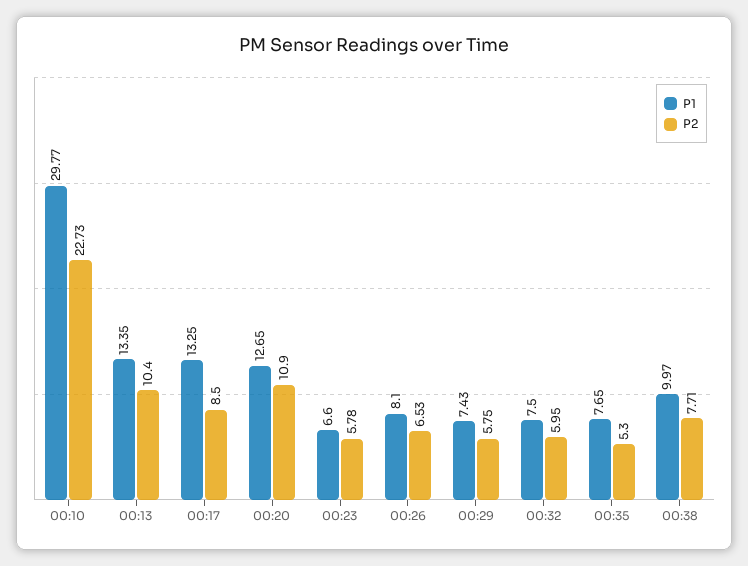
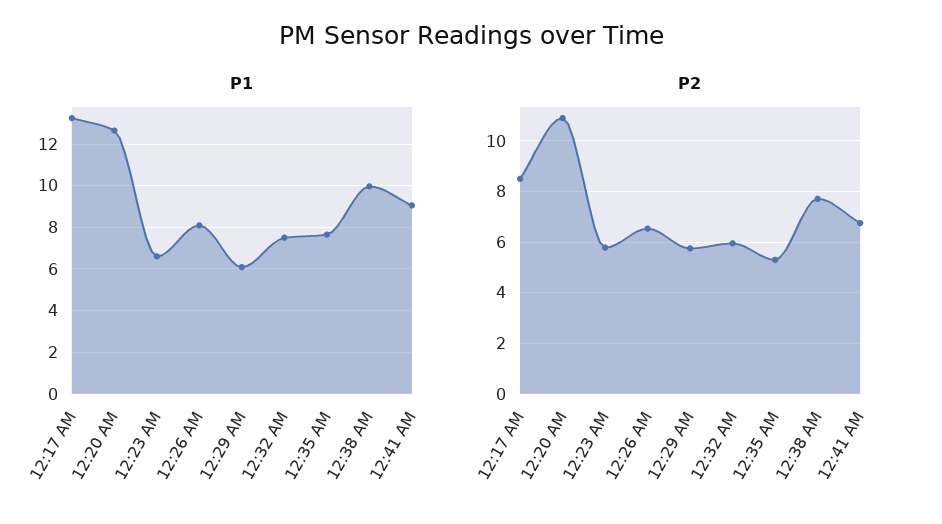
P1, 00:10: 29.77 -> none
P2, 00:10: 22.73 -> none
P1, 00:13: 13.35 -> none
P2, 00:13: 10.4 -> none
P1, 00:29: 7.43 -> 6
P1, 12:41 AM: none -> 9
P2, 12:41 AM: none -> 6.75

